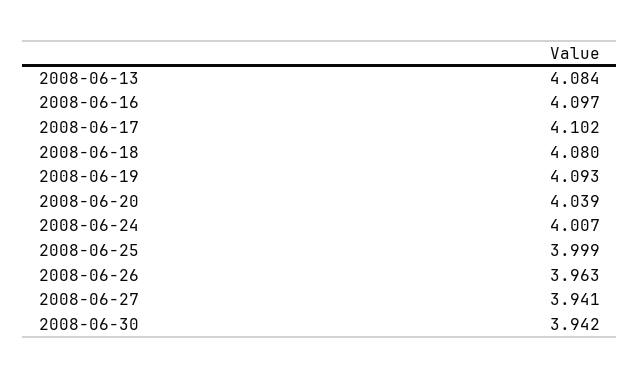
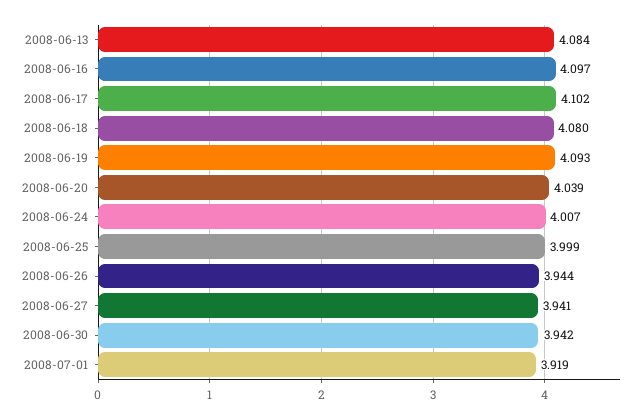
2008-06-26: 3.963 -> 3.944
2008-07-01: none -> 3.919

